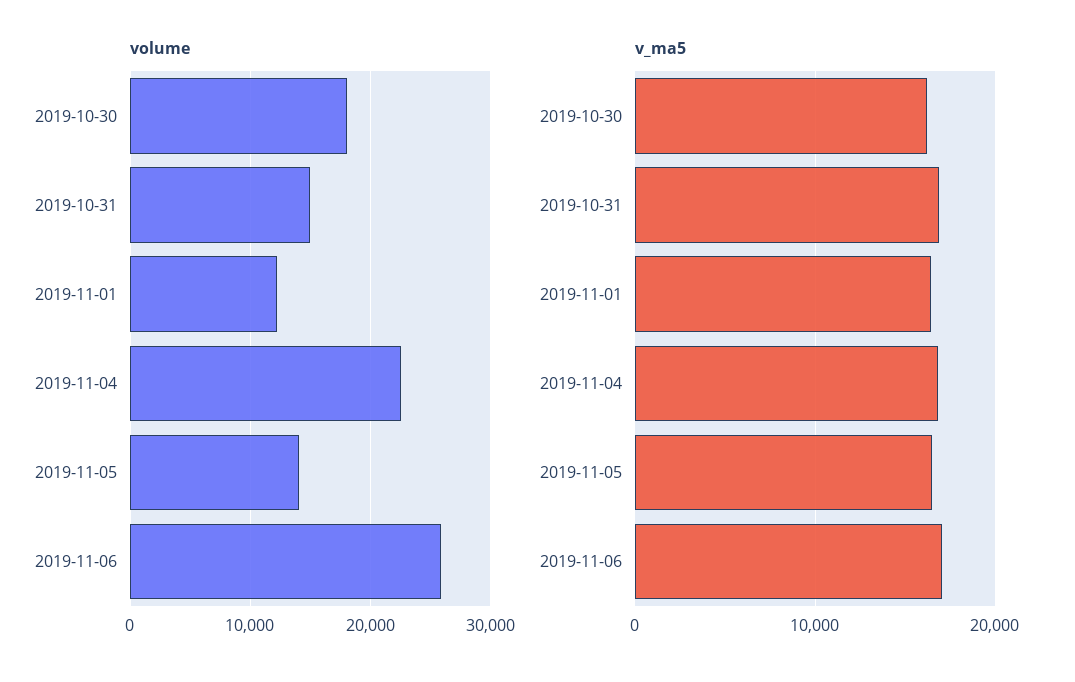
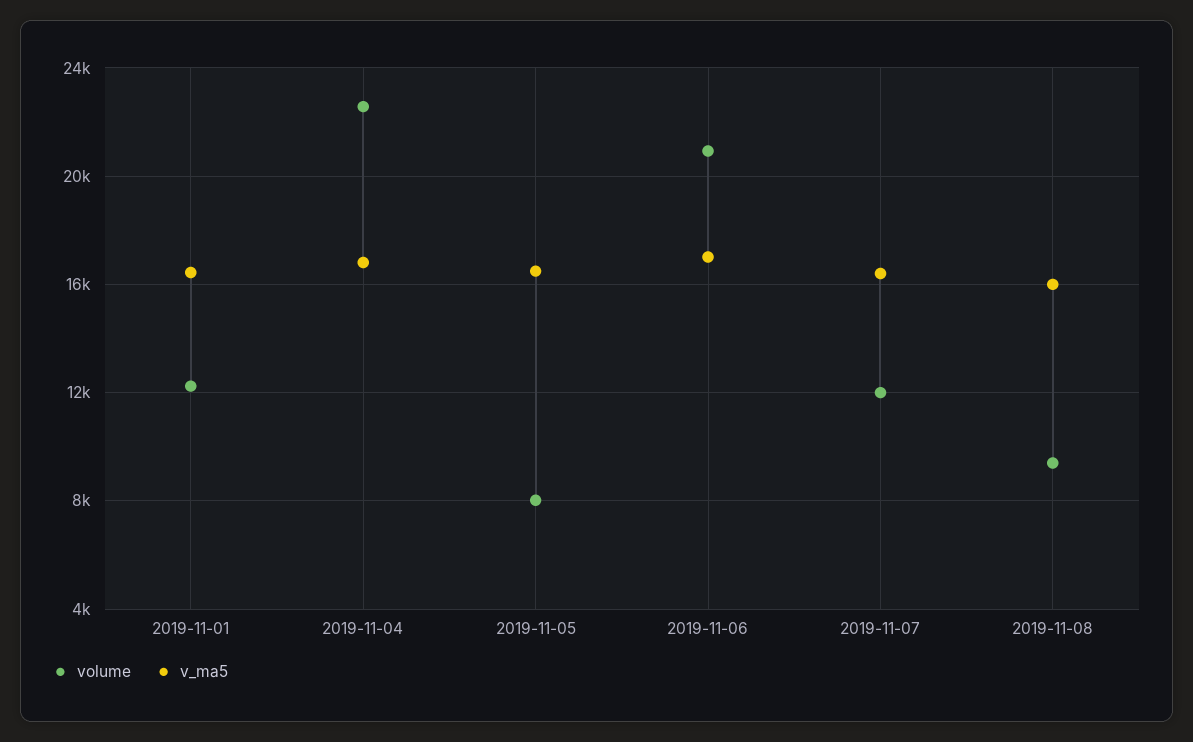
volume, 2019-10-30: 18000 -> none
volume, 2019-10-31: 15000 -> none
volume, 2019-11-05: 14000 -> 8000
volume, 2019-11-06: 26000 -> 21000
v_ma5, 2019-10-30: 16000 -> none
v_ma5, 2019-10-31: 17000 -> none
volume, 2019-11-07: none -> 12000
v_ma5, 2019-11-07: none -> 16500
volume, 2019-11-08: none -> 9500
v_ma5, 2019-11-08: none -> 16000

